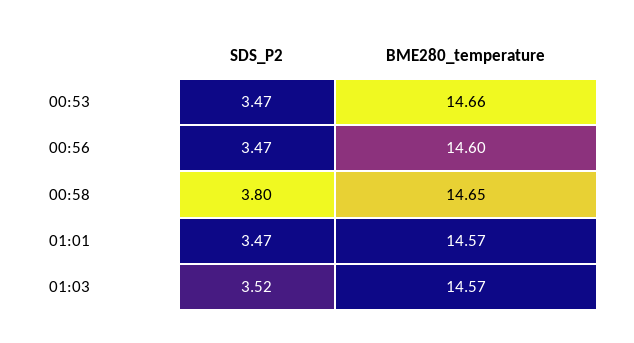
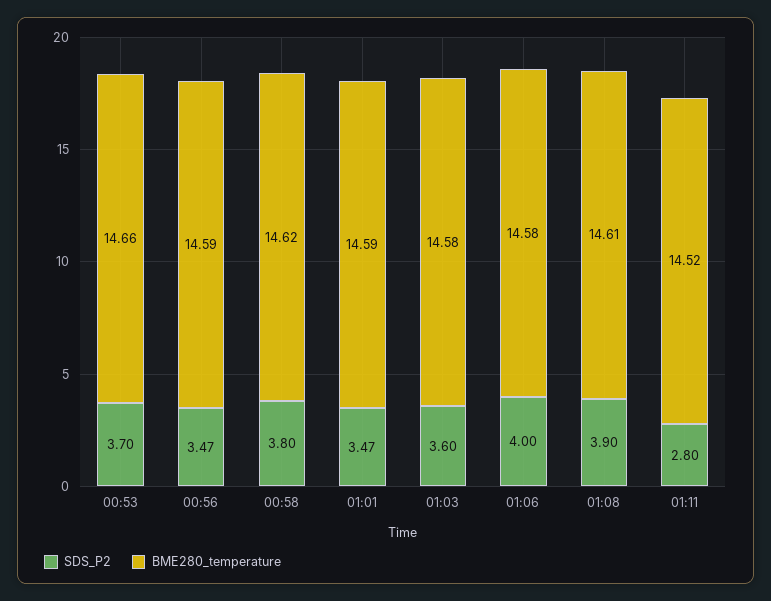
SDS_P2, 00:53: 3.47 -> 3.7
BME280_temperature, 00:56: 14.6 -> 14.59
BME280_temperature, 00:58: 14.65 -> 14.62
BME280_temperature, 01:01: 14.57 -> 14.59
SDS_P2, 01:03: 3.52 -> 3.6
BME280_temperature, 01:03: 14.57 -> 14.58
SDS_P2, 01:06: none -> 4
BME280_temperature, 01:06: none -> 14.58
SDS_P2, 01:08: none -> 3.9
BME280_temperature, 01:08: none -> 14.61
SDS_P2, 01:11: none -> 2.8
BME280_temperature, 01:11: none -> 14.52

